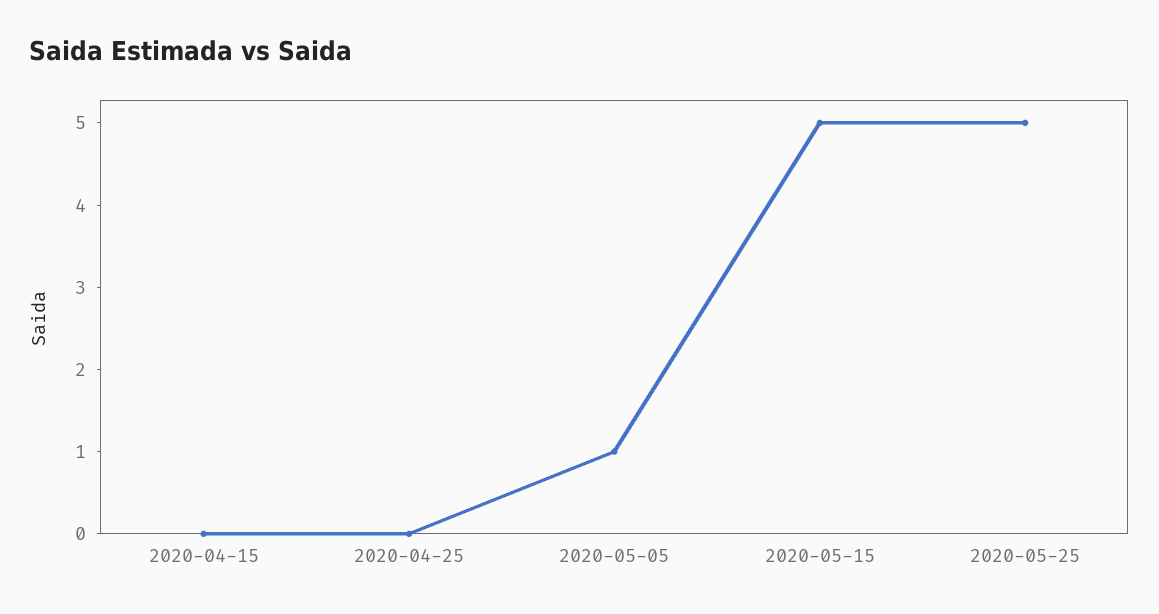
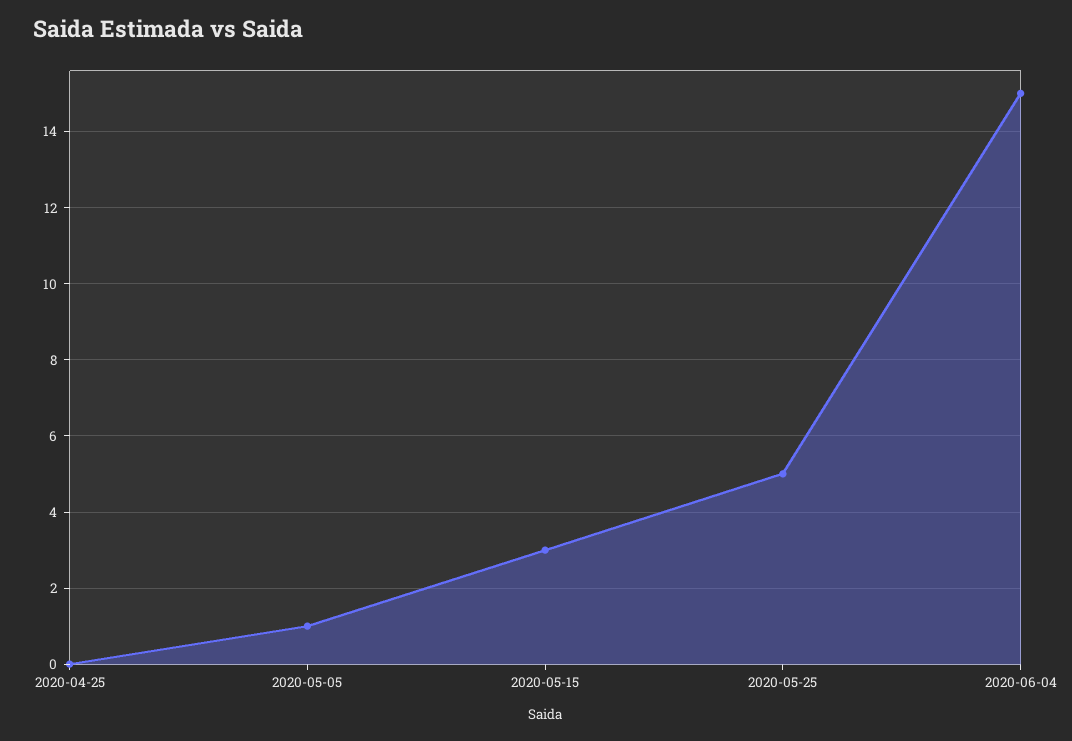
2020-04-15: 0 -> none
2020-05-15: 5 -> 3
2020-06-04: none -> 15

